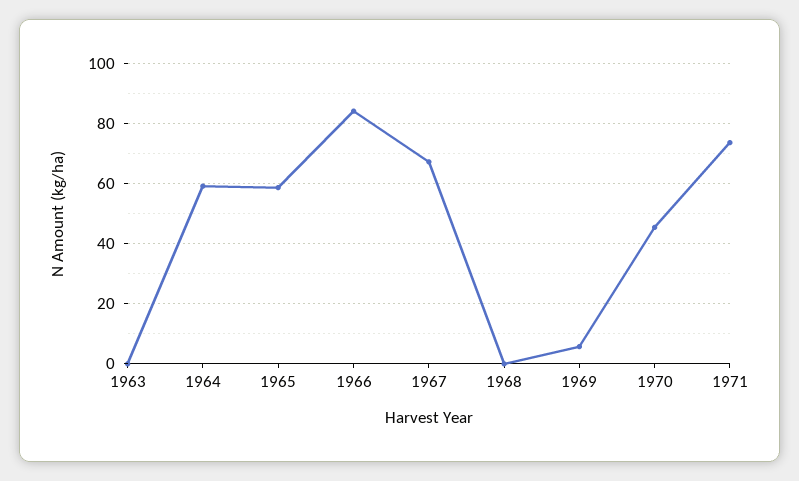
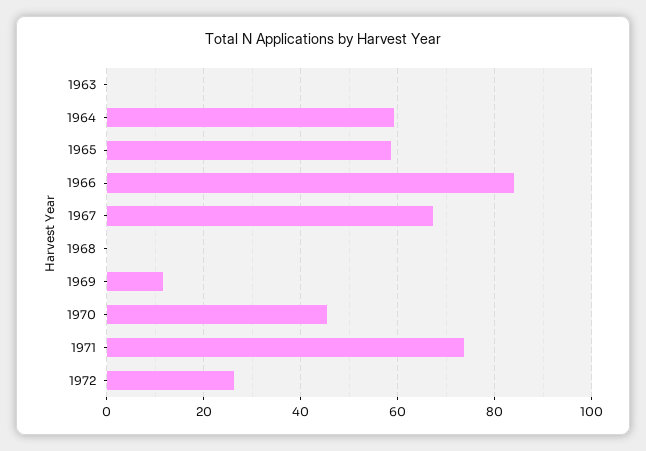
1969: 6 -> 12
1972: none -> 26

